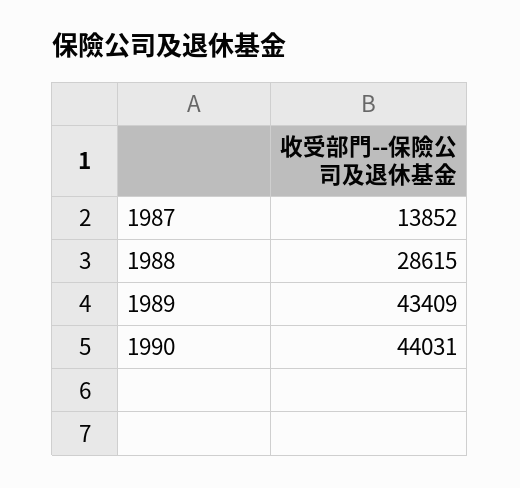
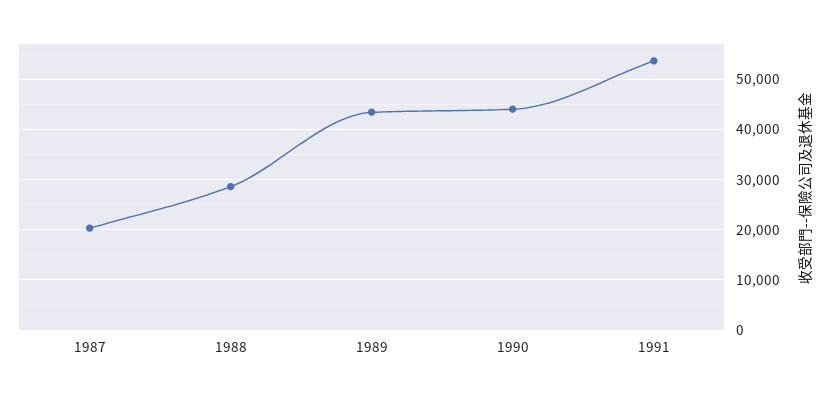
1987: 13852 -> 20000
1991: none -> 54000

